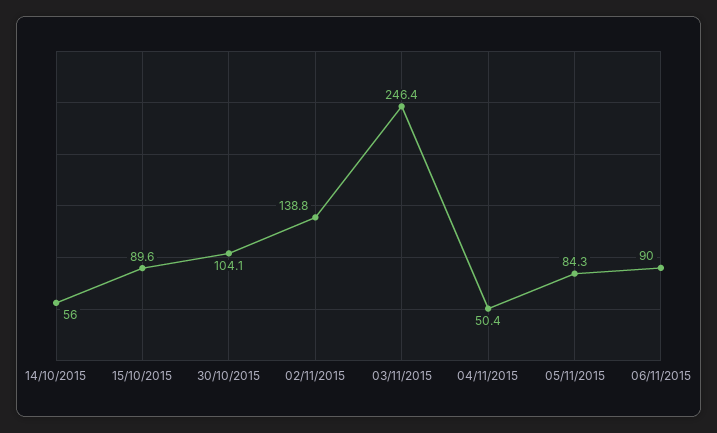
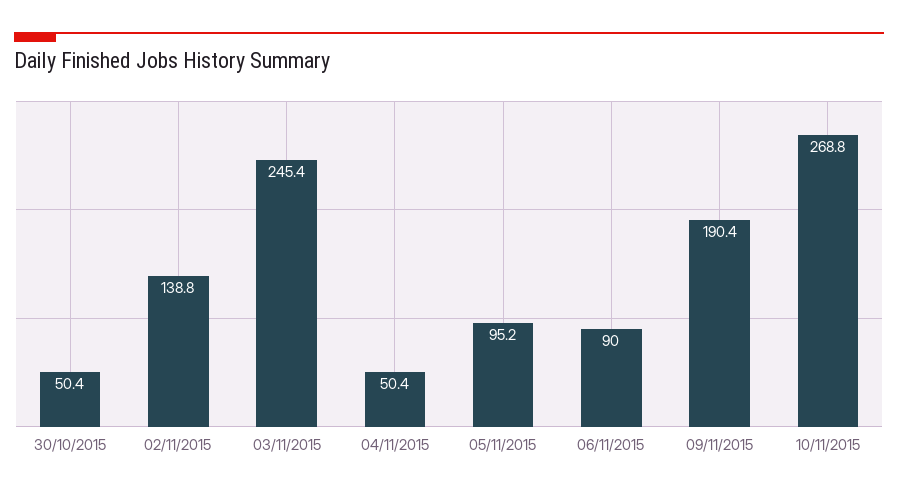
14/10/2015: 56 -> none
15/10/2015: 89.6 -> none
30/10/2015: 104.1 -> 50.4
03/11/2015: 246.4 -> 245.4
05/11/2015: 84.3 -> 95.2
09/11/2015: none -> 190.4
10/11/2015: none -> 268.8

